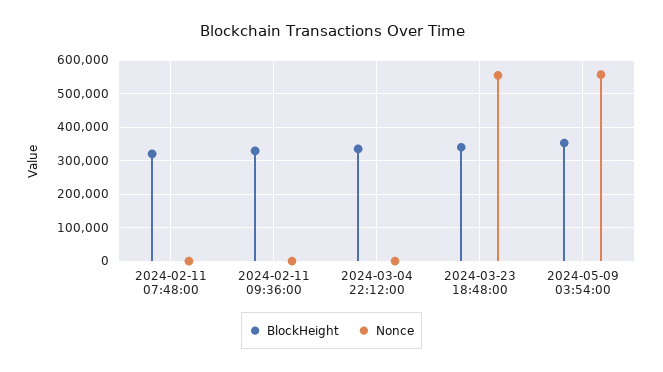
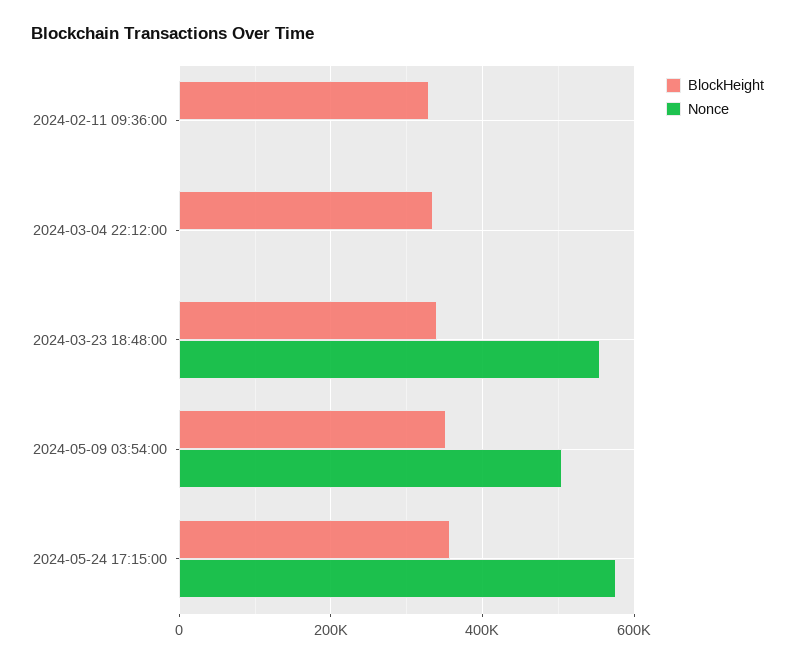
BlockHeight, 2024-02-11 07:48:00: 320000 -> none
Nonce, 2024-02-11 07:48:00: 0 -> none
Nonce, 2024-05-09 03:54:00: 560000 -> 500000
BlockHeight, 2024-05-24 17:15:00: none -> 360000
Nonce, 2024-05-24 17:15:00: none -> 580000

